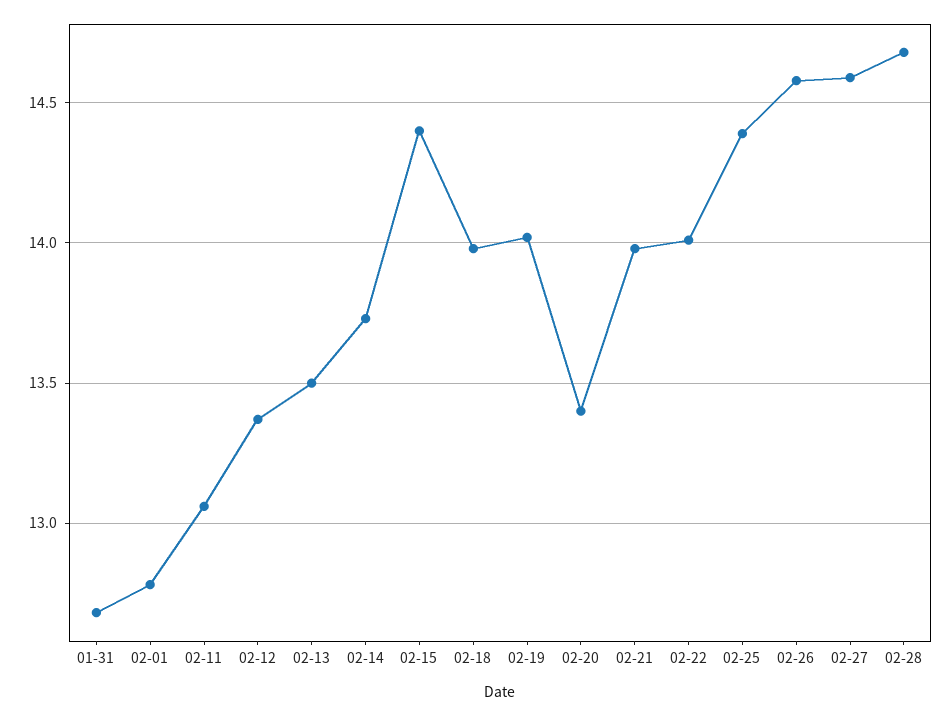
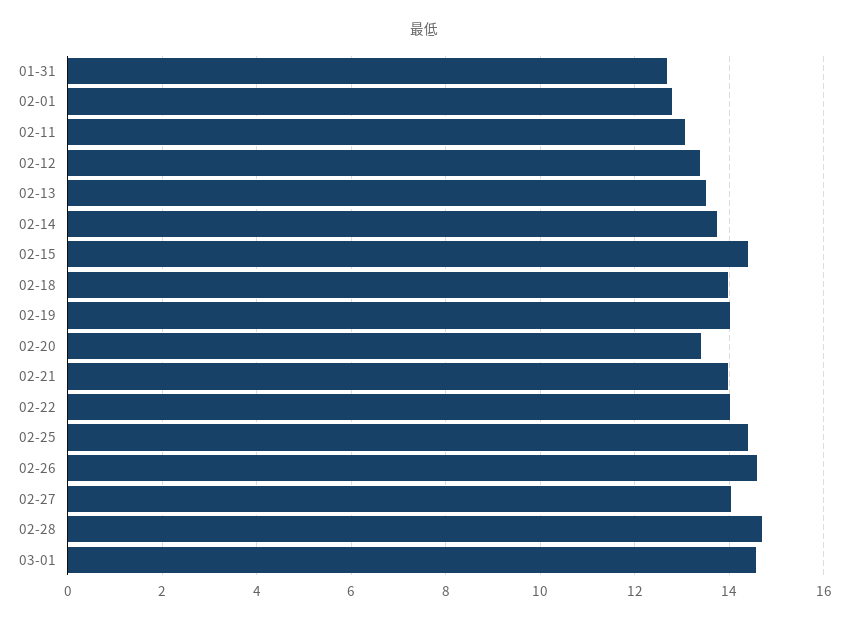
02-27: 14.6 -> 14
03-01: none -> 14.6

